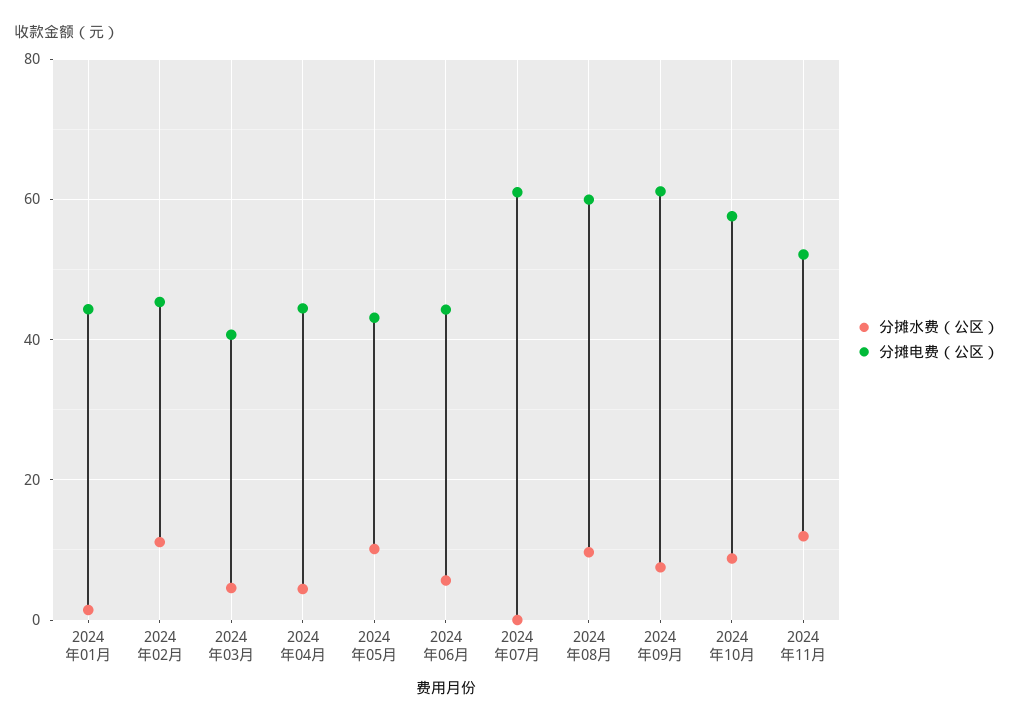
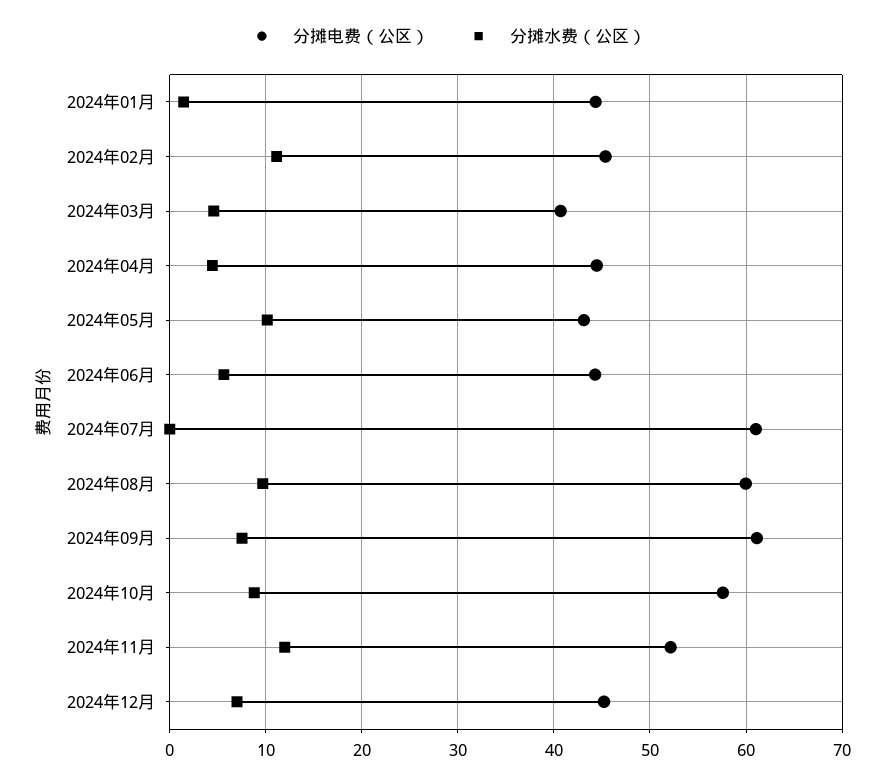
分摊电费（公区）, 2024年12月: none -> 45
分摊水费（公区）, 2024年12月: none -> 7

